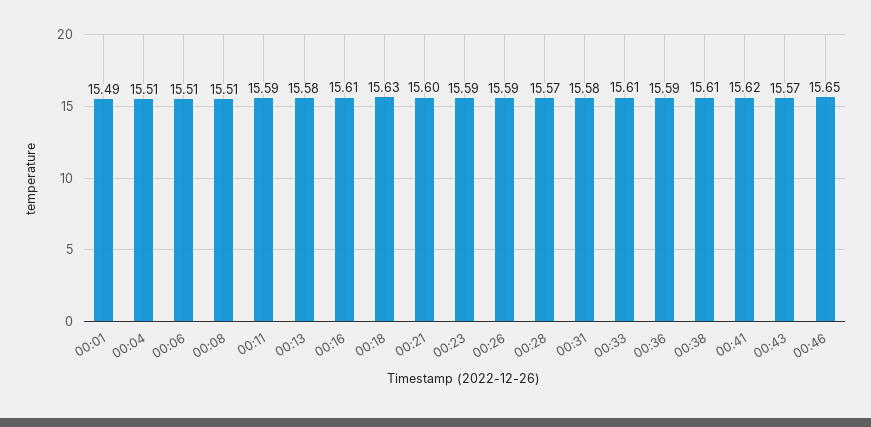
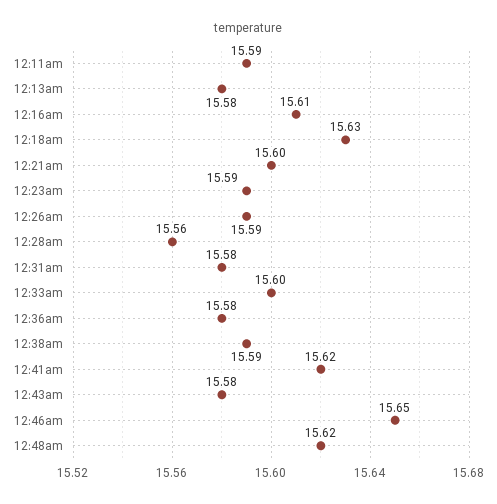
00:01: 15.49 -> none
00:04: 15.51 -> none
00:06: 15.51 -> none
00:08: 15.51 -> none
00:28: 15.57 -> 15.56
00:33: 15.61 -> 15.6
00:36: 15.59 -> 15.58
00:38: 15.61 -> 15.59
00:43: 15.57 -> 15.58
12:48am: none -> 15.62

